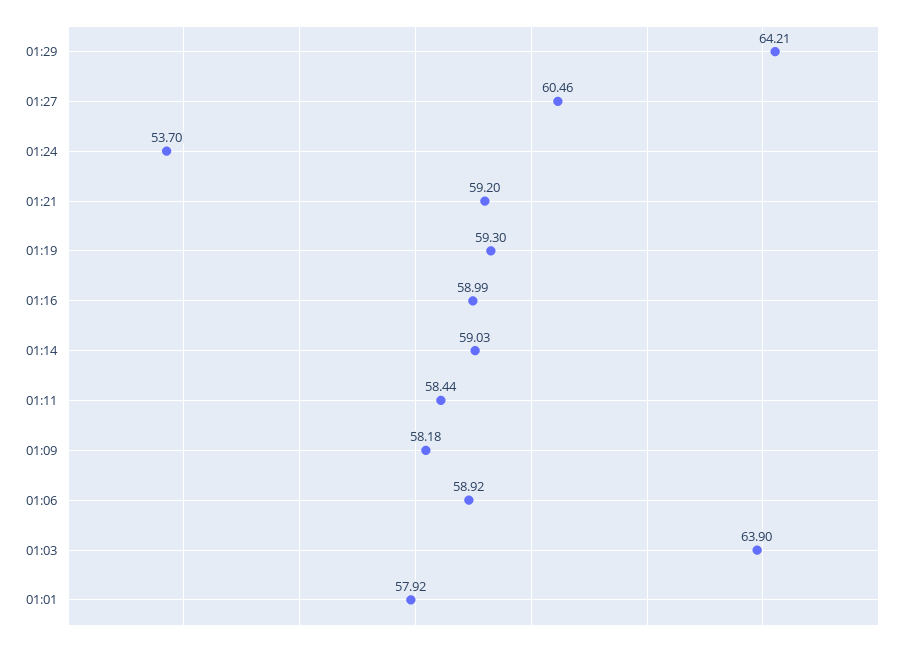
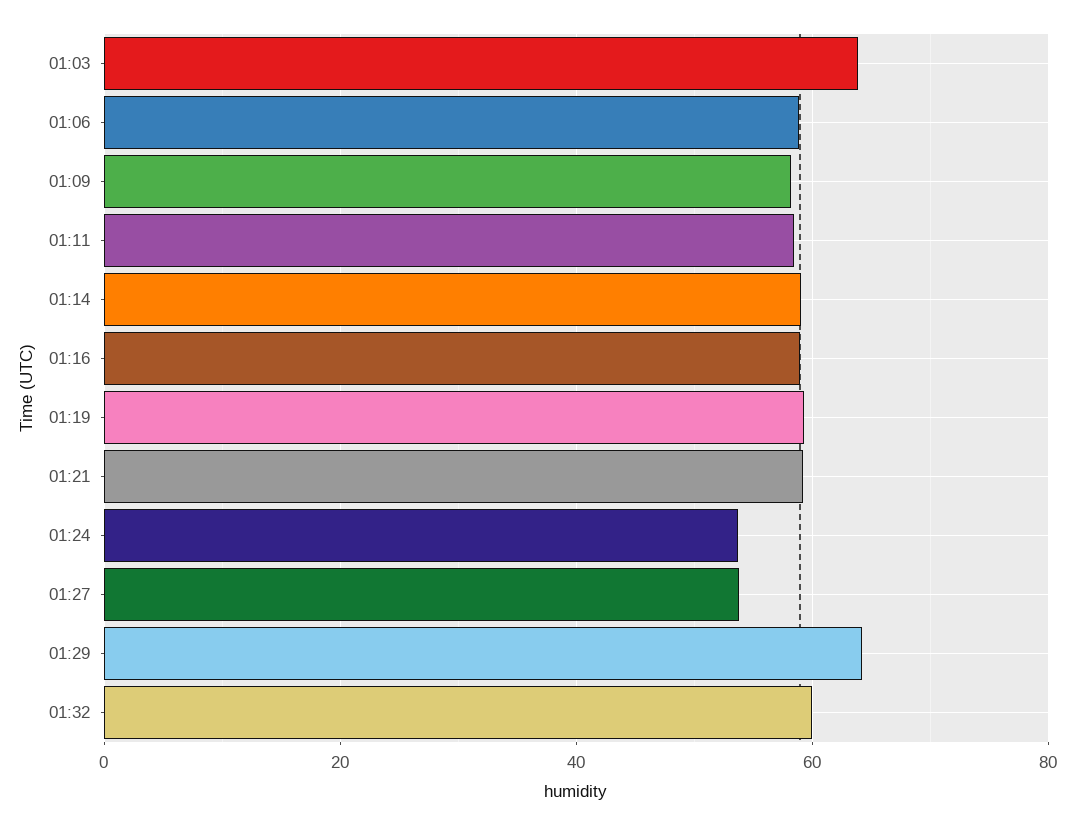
01:27: 60.46 -> 54
01:01: 57.92 -> none
01:32: none -> 60

